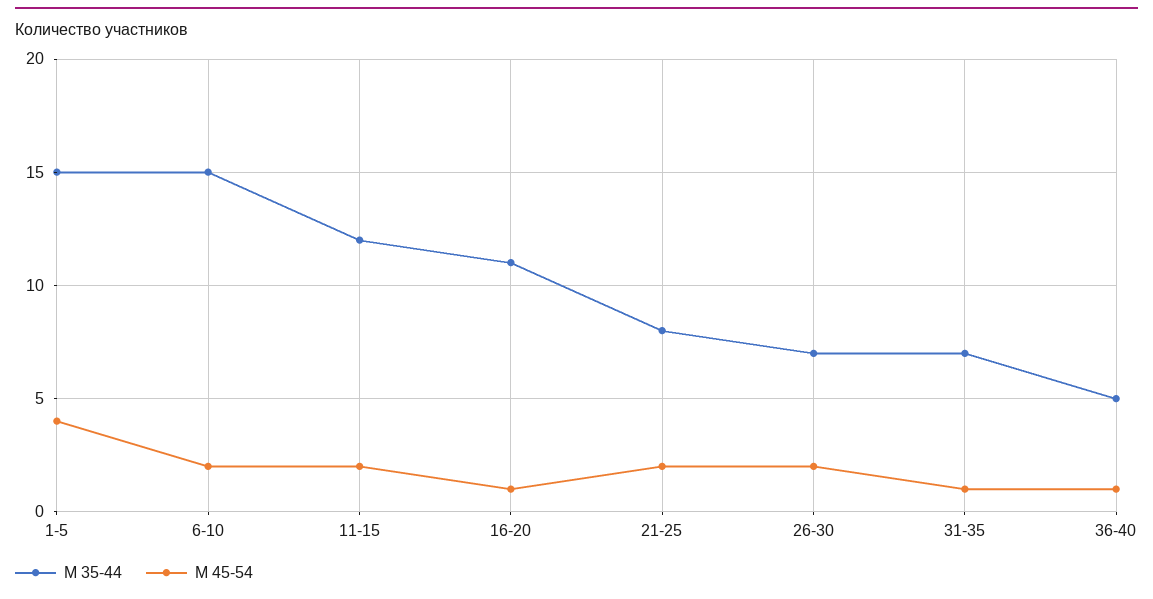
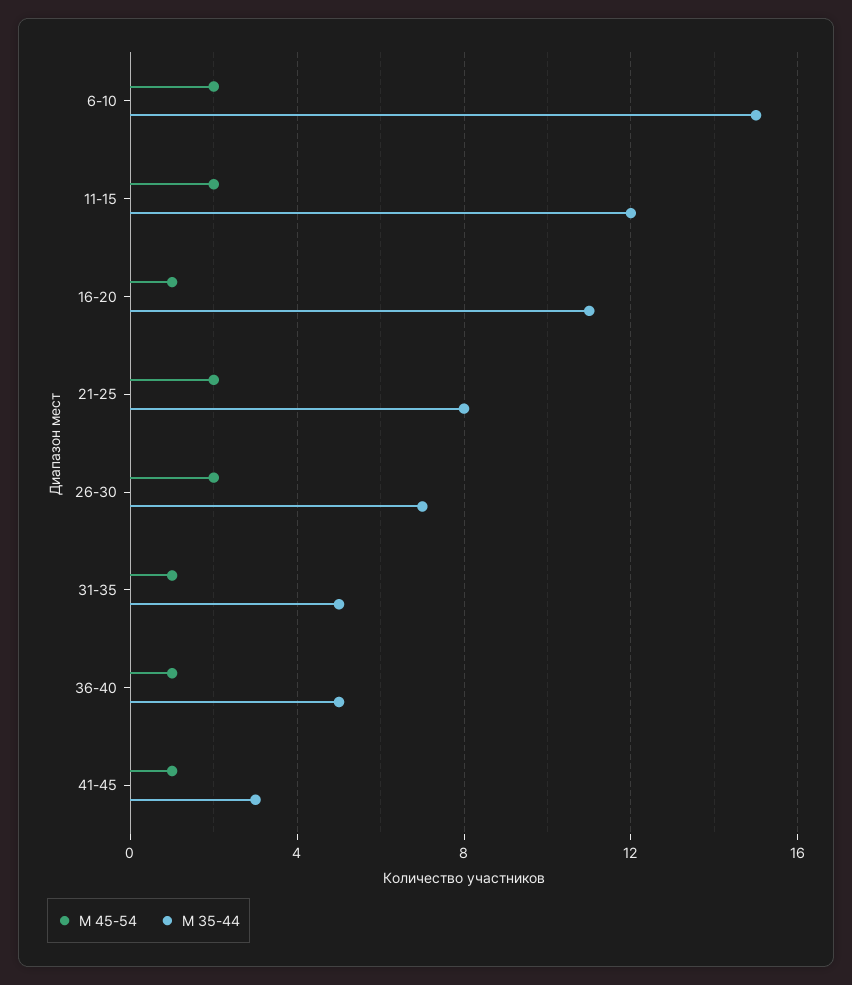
М 35-44, 1-5: 15 -> none
М 45-54, 1-5: 4 -> none
М 35-44, 31-35: 7 -> 5
М 45-54, 41-45: none -> 1
М 35-44, 41-45: none -> 3

